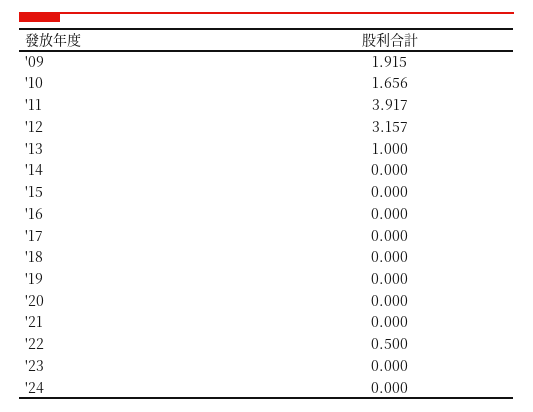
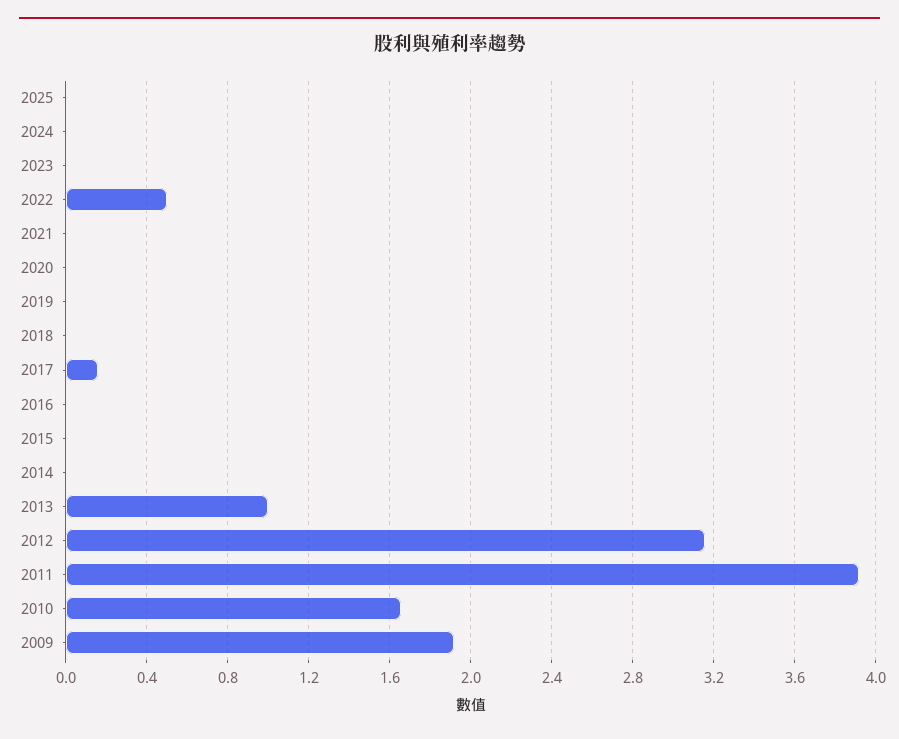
'17: 0 -> 0.15
2025: none -> 0

